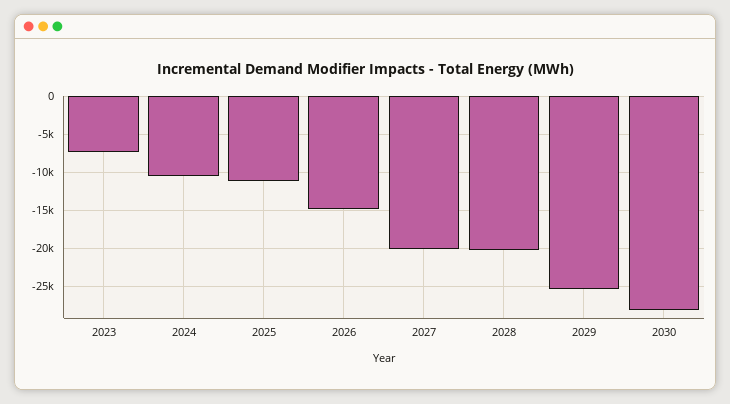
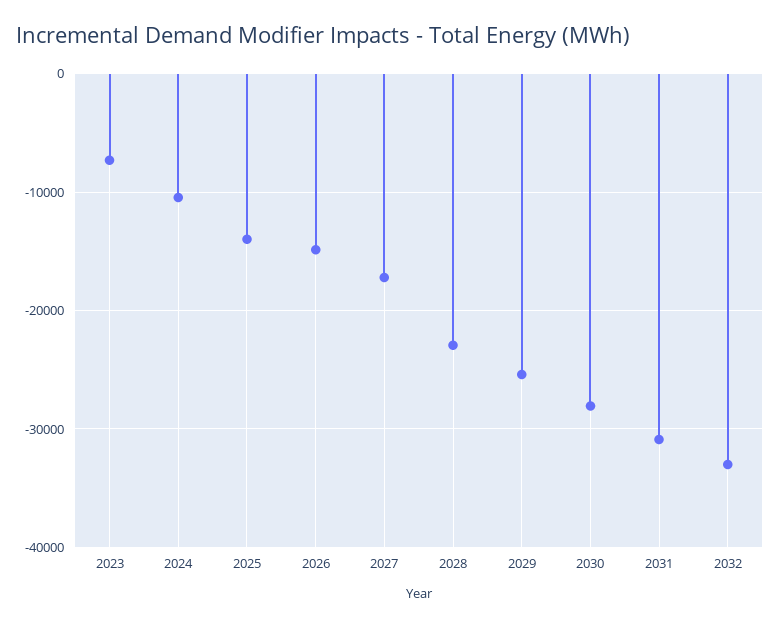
2025: -11000 -> -14000
2027: -20000 -> -17000
2028: -20000 -> -23000
2031: none -> -31000
2032: none -> -33000

